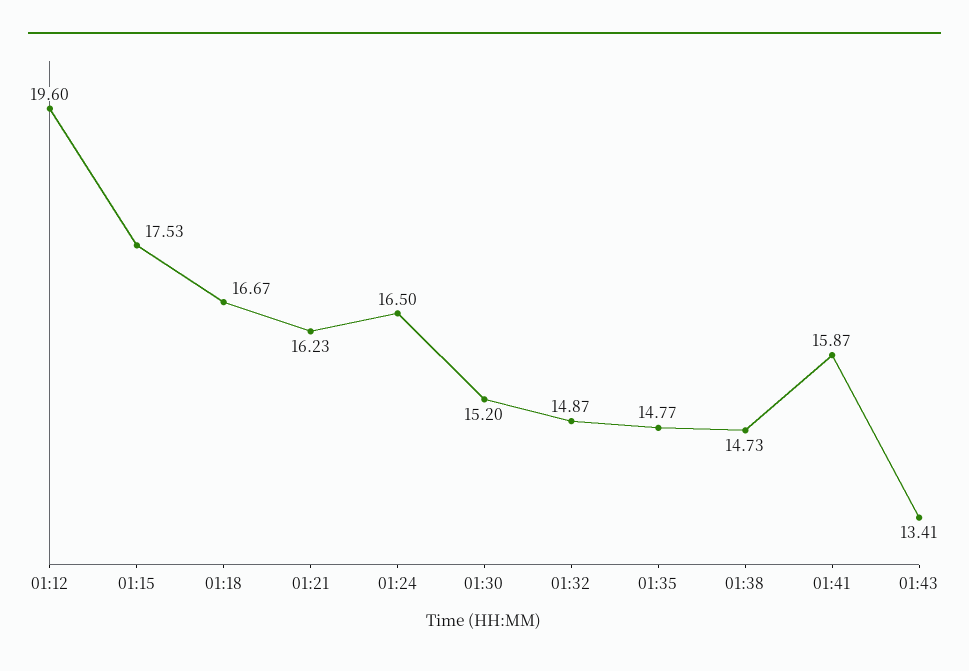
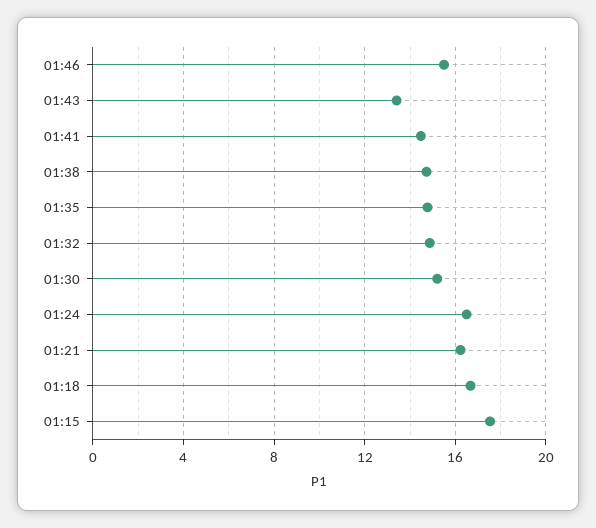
01:12: 19.6 -> none
01:41: 15.87 -> 14.5
01:46: none -> 15.5

